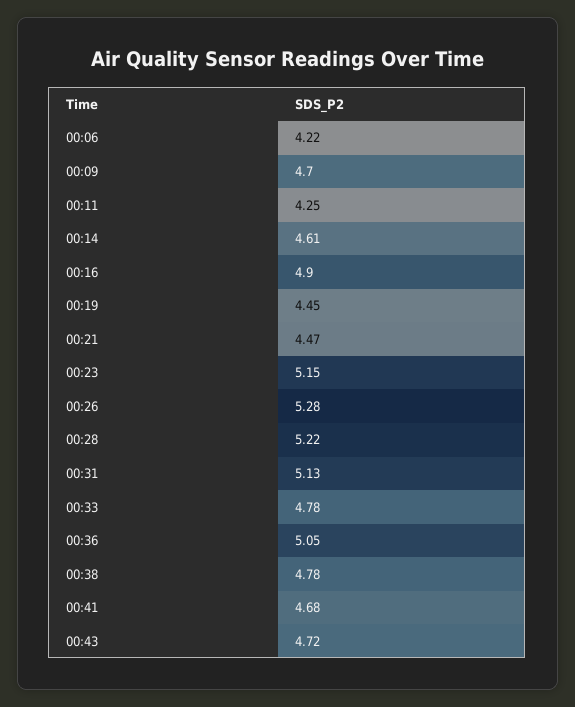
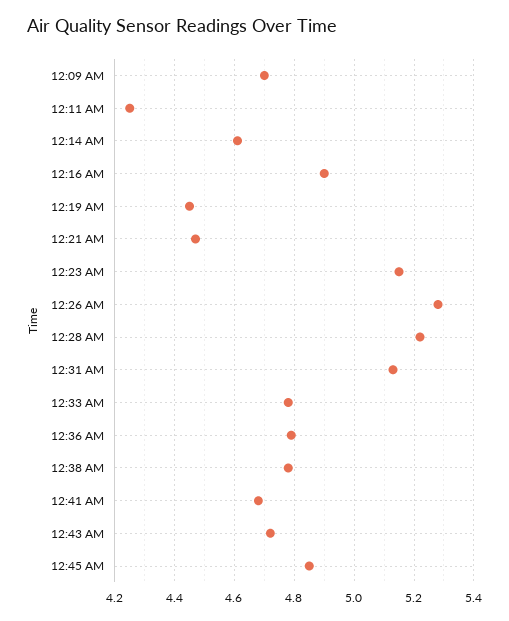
00:06: 4.22 -> none
00:36: 5.05 -> 4.8
12:45 AM: none -> 4.85

